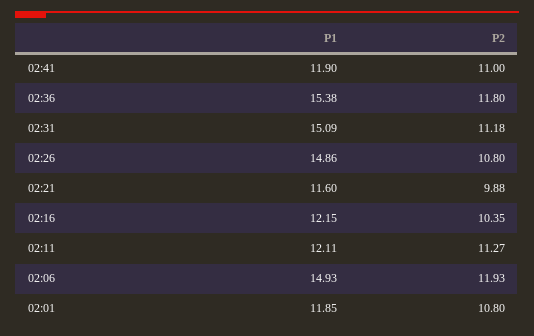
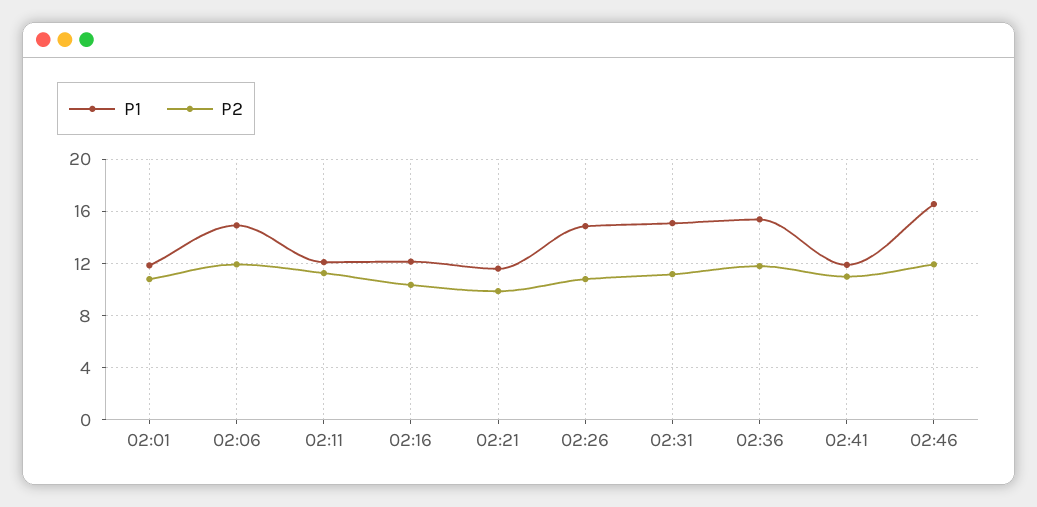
P1, 02:46: none -> 16.5
P2, 02:46: none -> 12

